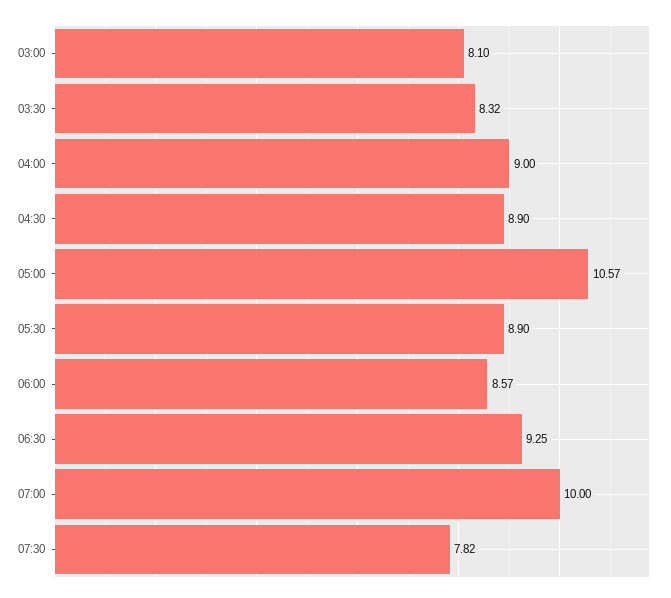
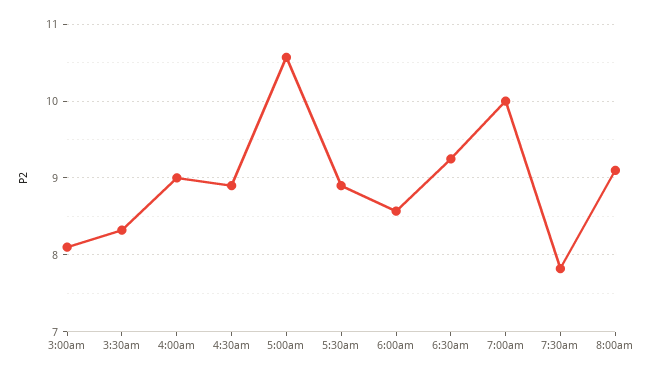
8:00am: none -> 9.1

